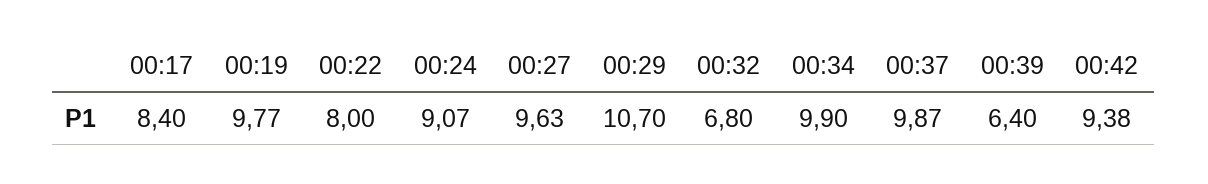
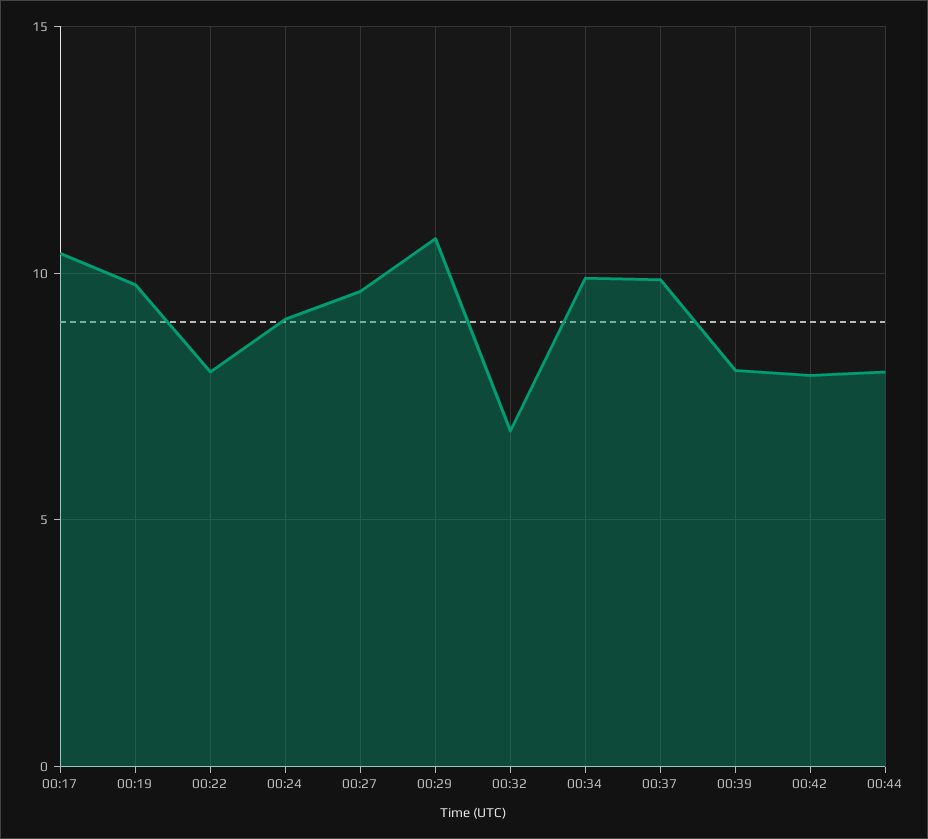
00:17: 8.4 -> 10.5
00:39: 6.4 -> 8
00:42: 9.38 -> 8
00:44: none -> 8

